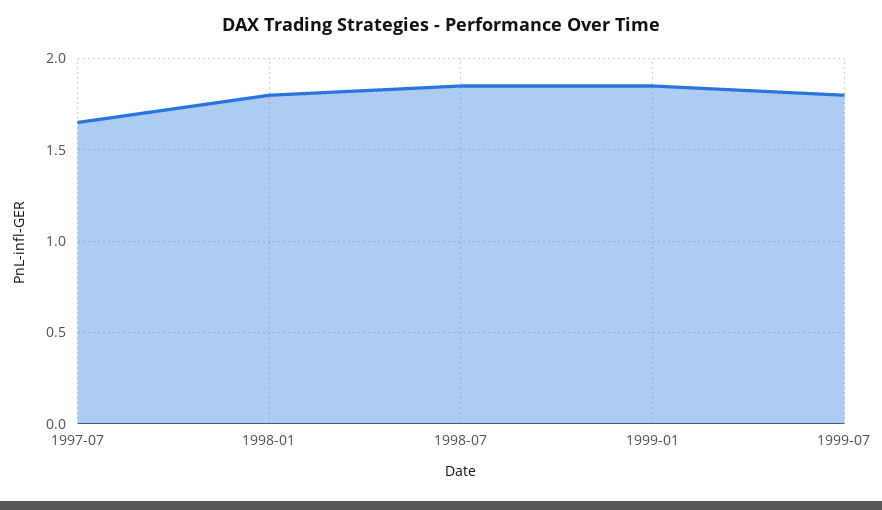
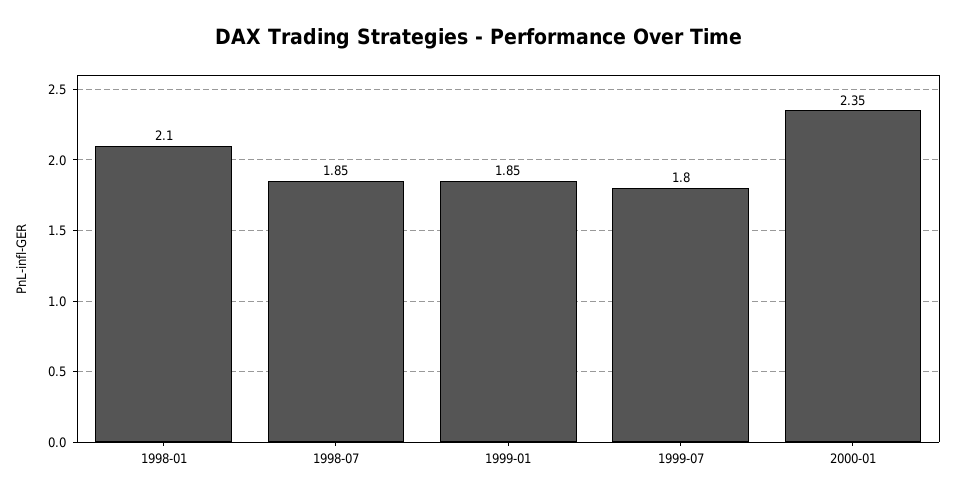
1997-07: 1.65 -> none
1998-01: 1.8 -> 2.1
2000-01: none -> 2.35

